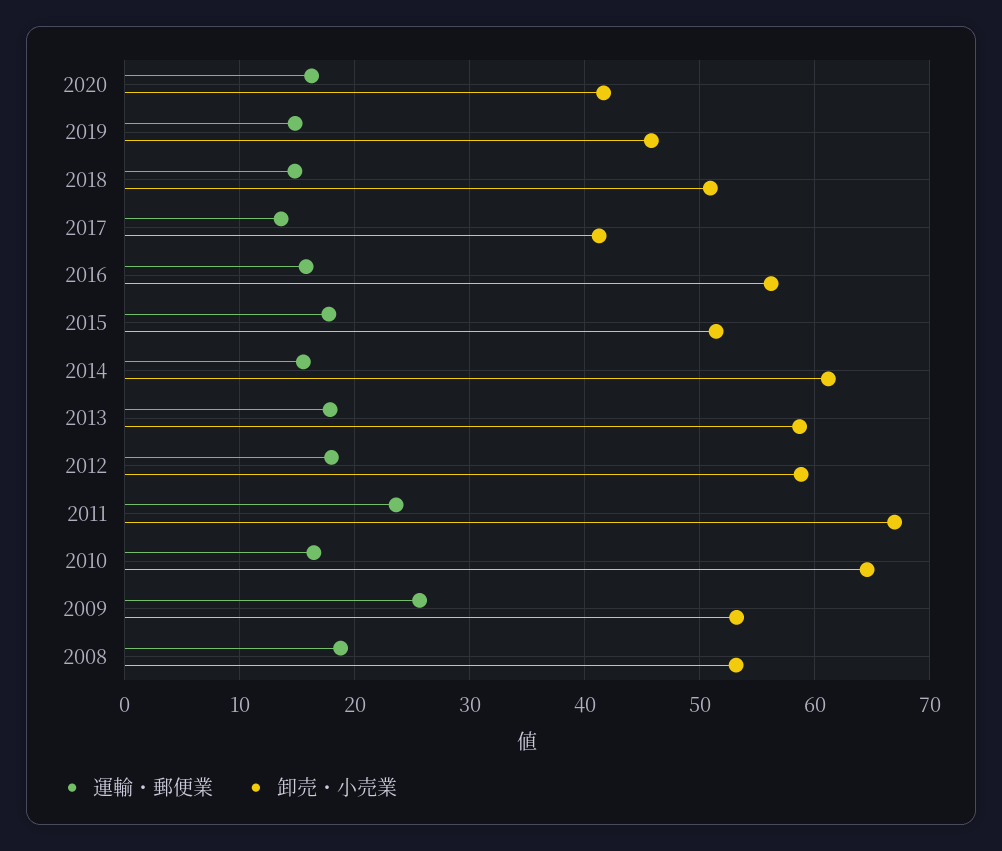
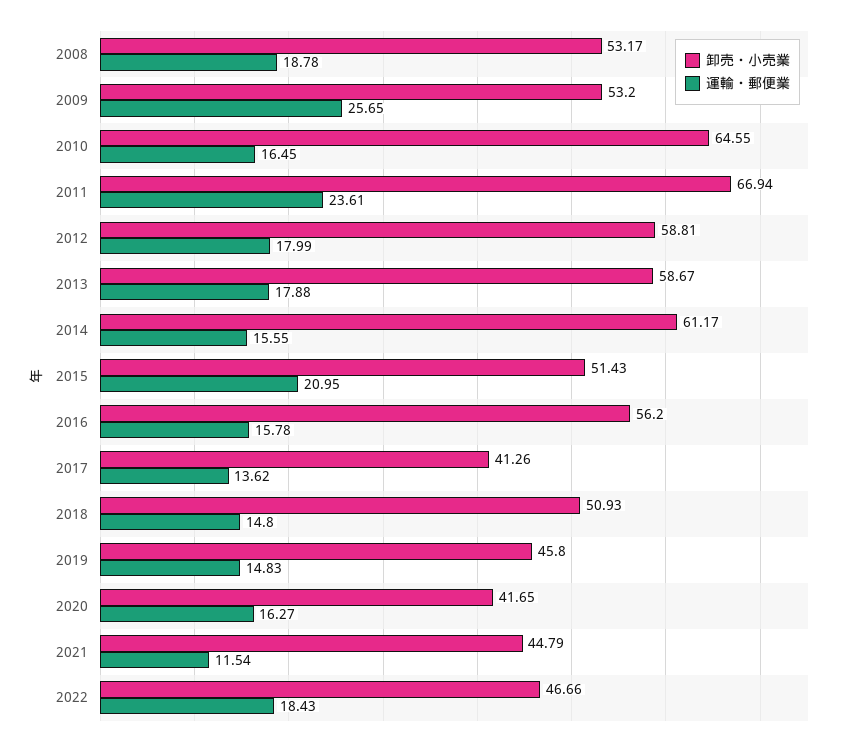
運輸・郵便業, 2015: 18 -> 20.95
卸売・小売業, 2021: none -> 44.79
運輸・郵便業, 2021: none -> 11.54
卸売・小売業, 2022: none -> 46.66
運輸・郵便業, 2022: none -> 18.43

